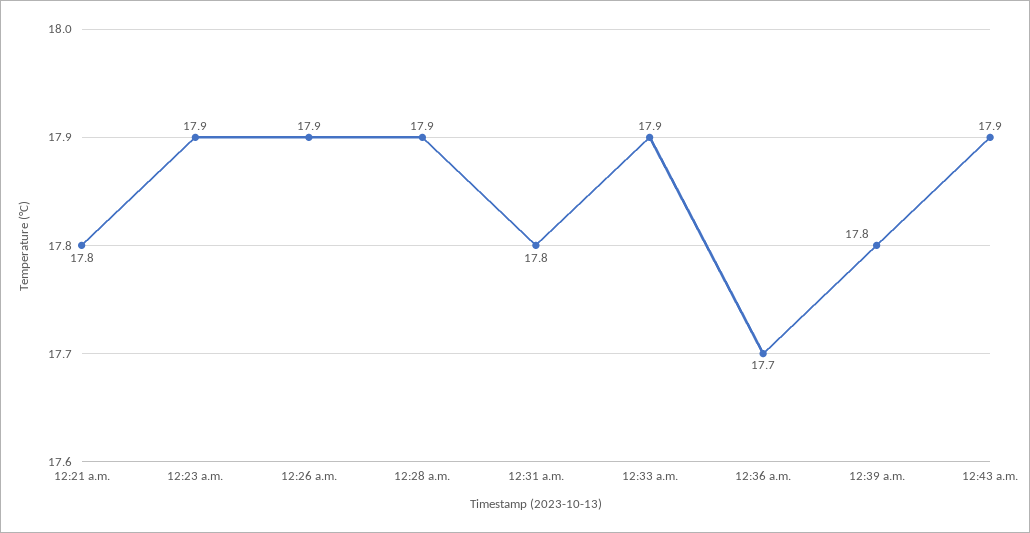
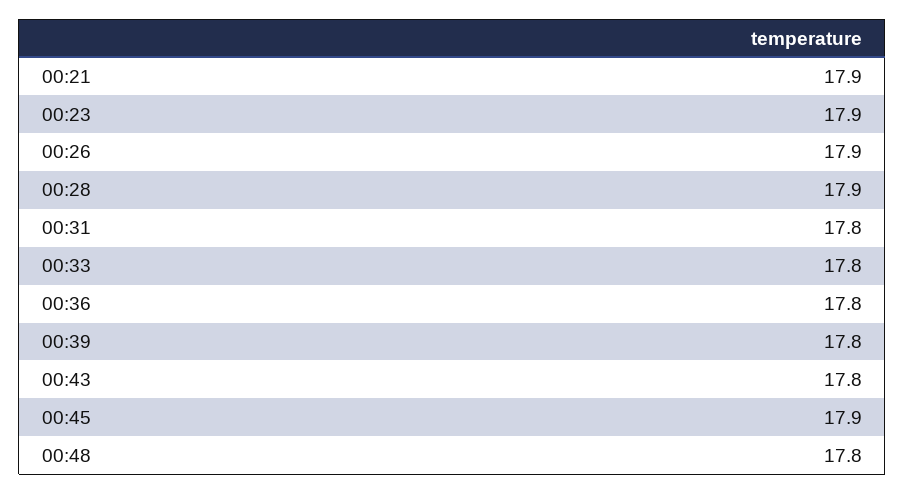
12:21 a.m.: 17.8 -> 17.9
12:33 a.m.: 17.9 -> 17.8
12:36 a.m.: 17.7 -> 17.8
12:43 a.m.: 17.9 -> 17.8
00:45: none -> 17.9
00:48: none -> 17.8

